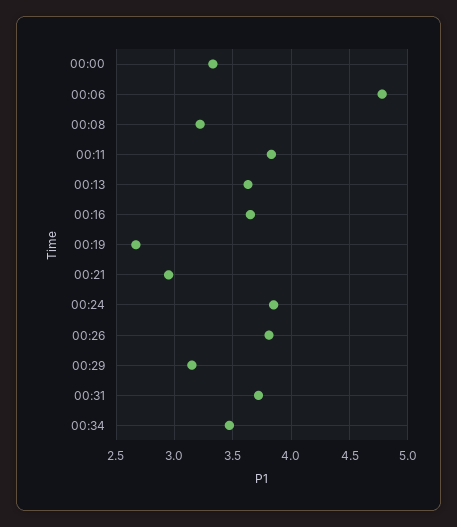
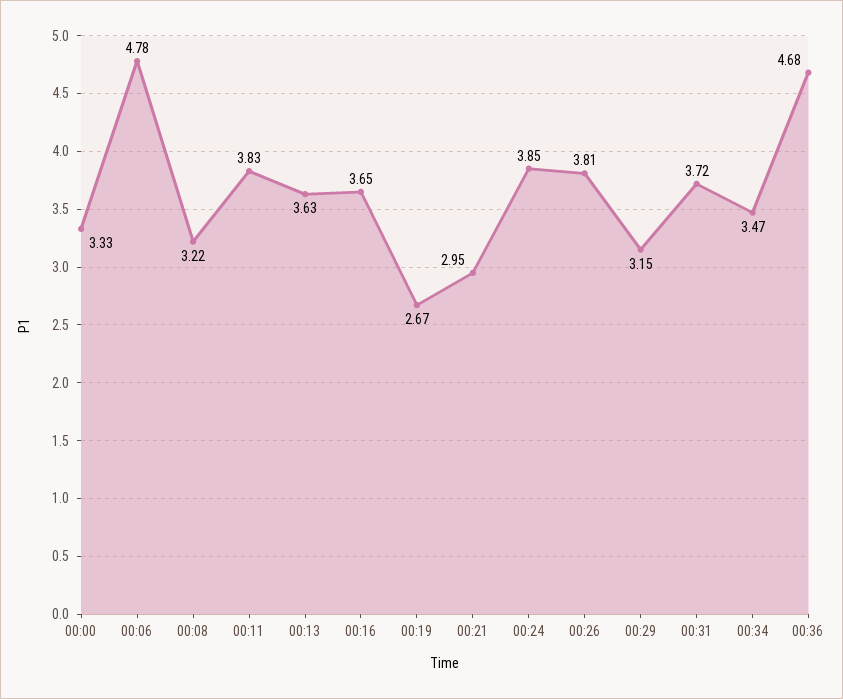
00:36: none -> 4.68

